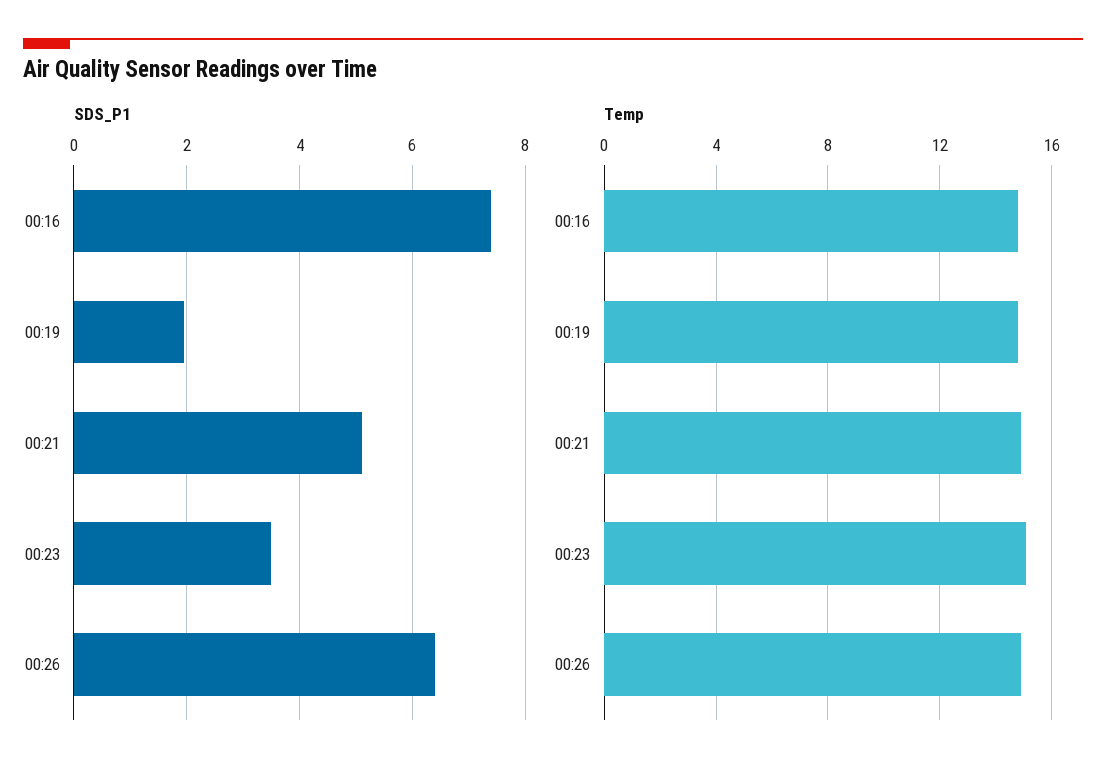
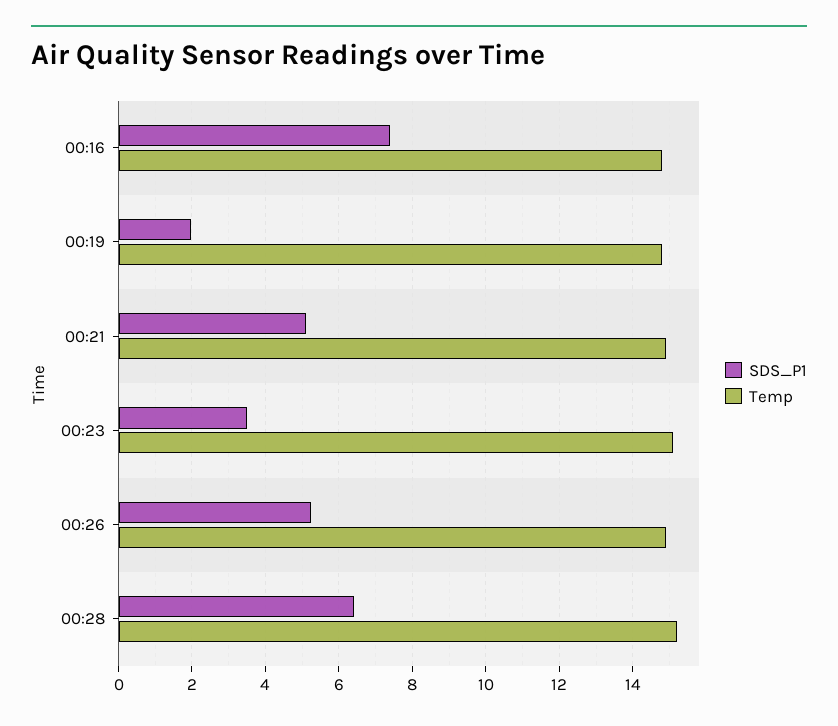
SDS_P1, 00:26: 6.4 -> 5.2
SDS_P1, 00:28: none -> 6.4
Temp, 00:28: none -> 15.2

